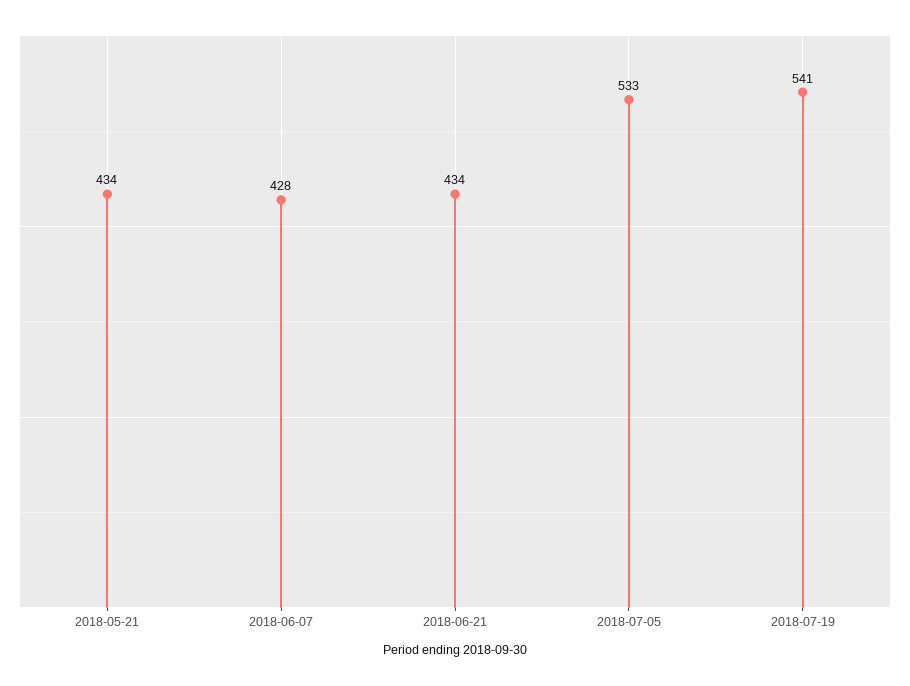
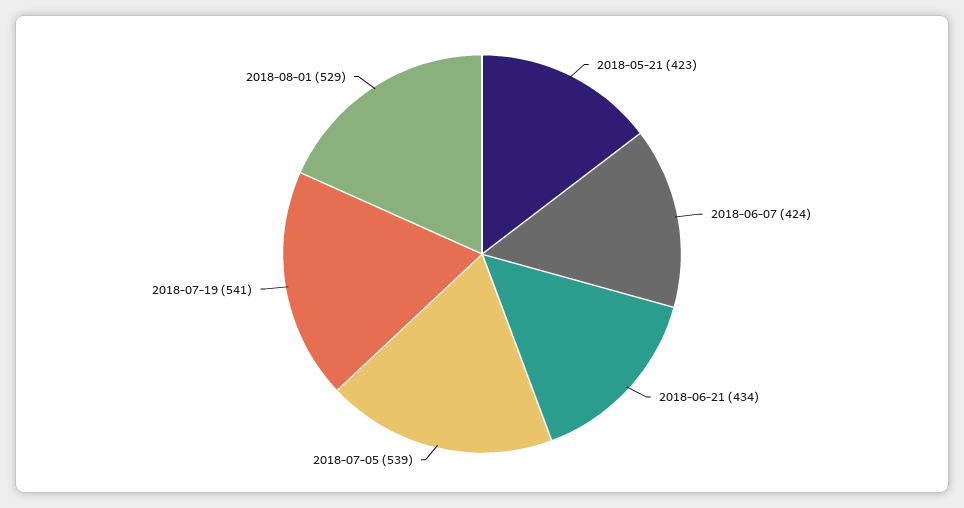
2018-05-21: 434 -> 423
2018-06-07: 428 -> 424
2018-07-05: 533 -> 539
2018-08-01: none -> 529

